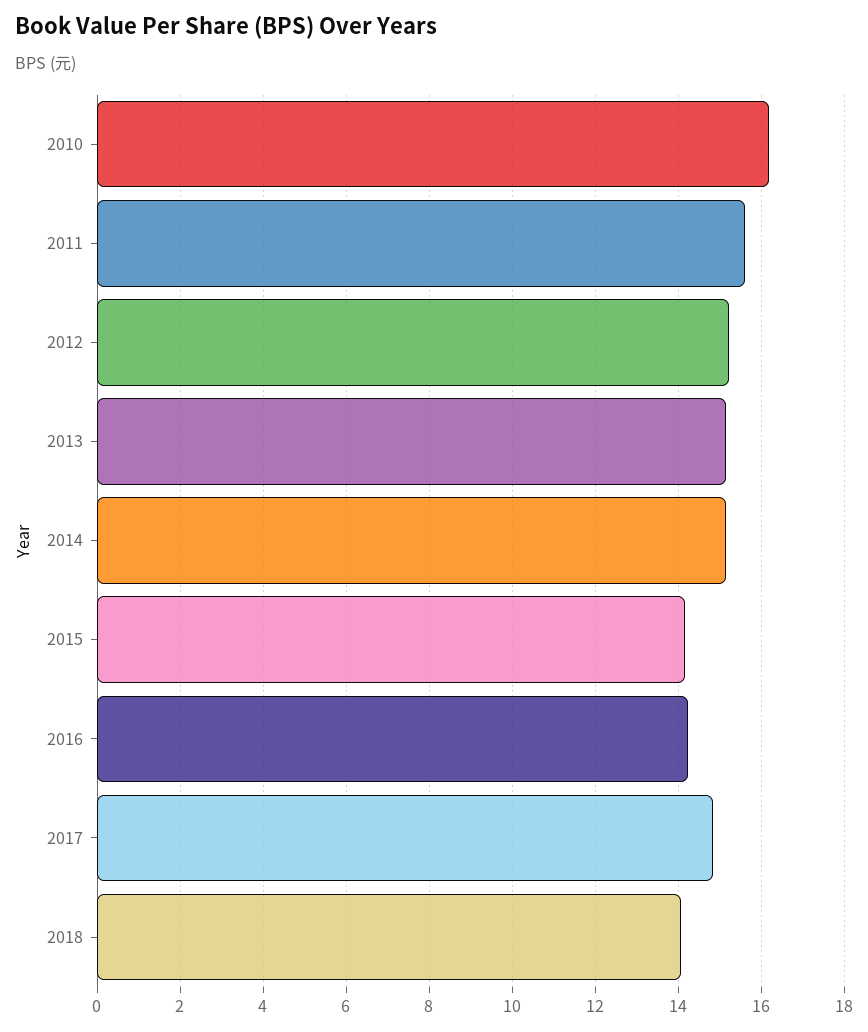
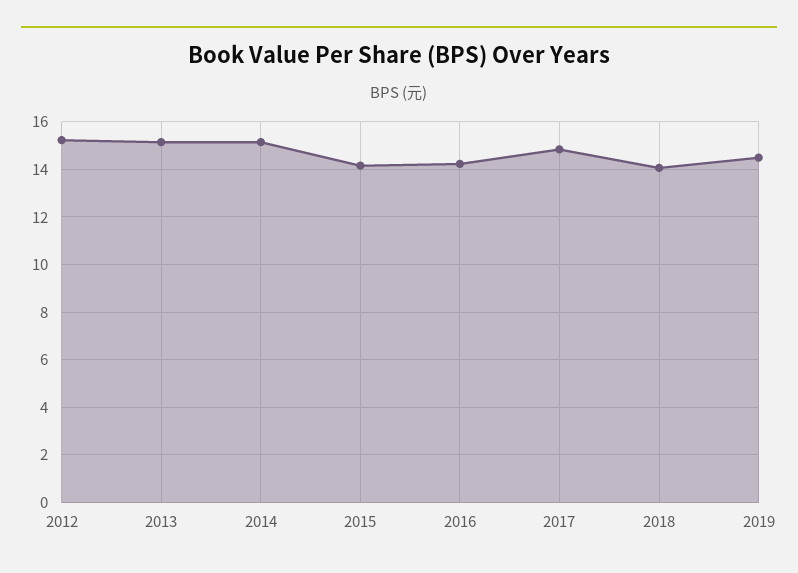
2010: 16.2 -> none
2011: 15.6 -> none
2019: none -> 14.5

